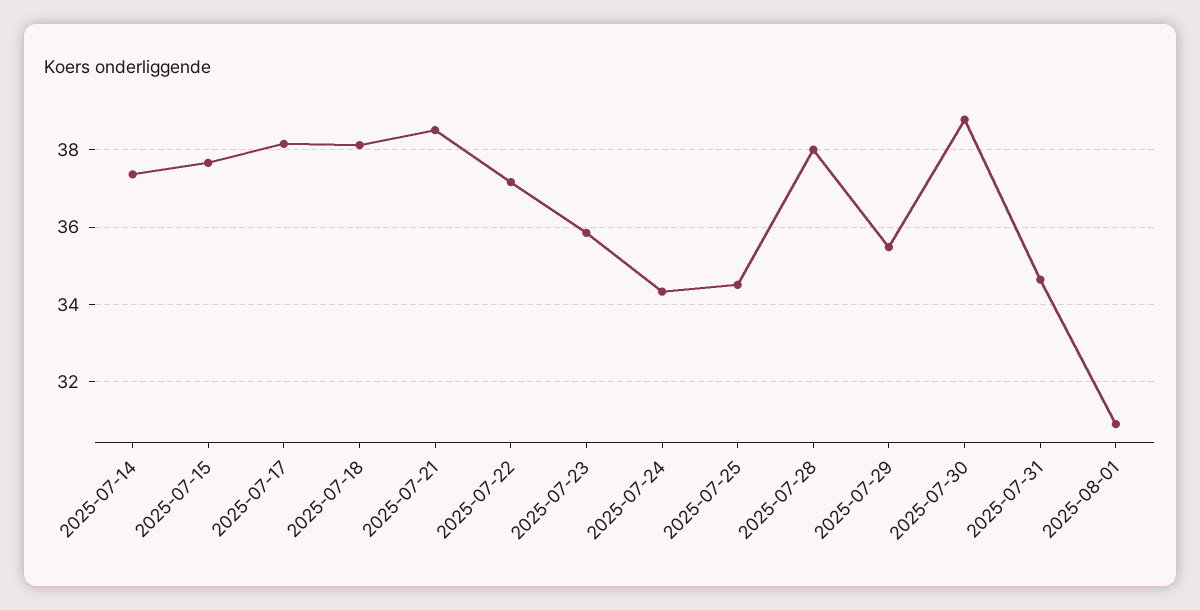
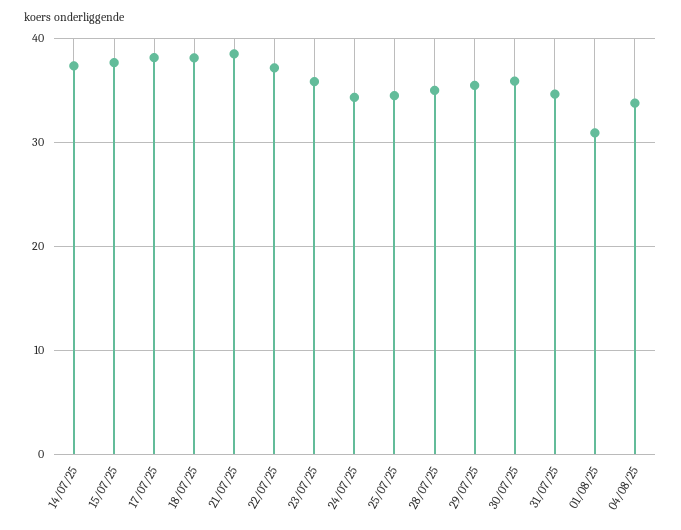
2025-07-28: 38 -> 35
2025-07-30: 38.8 -> 36
04/08/25: none -> 34

